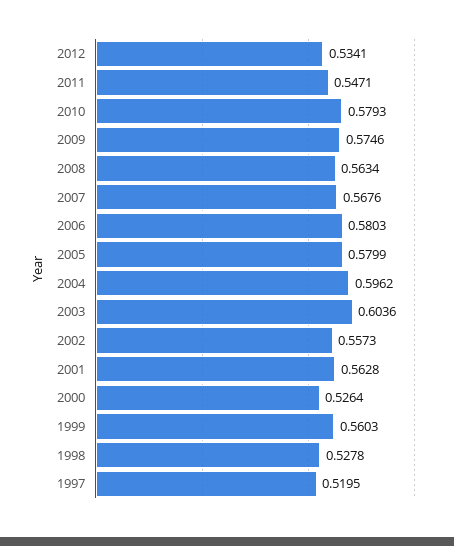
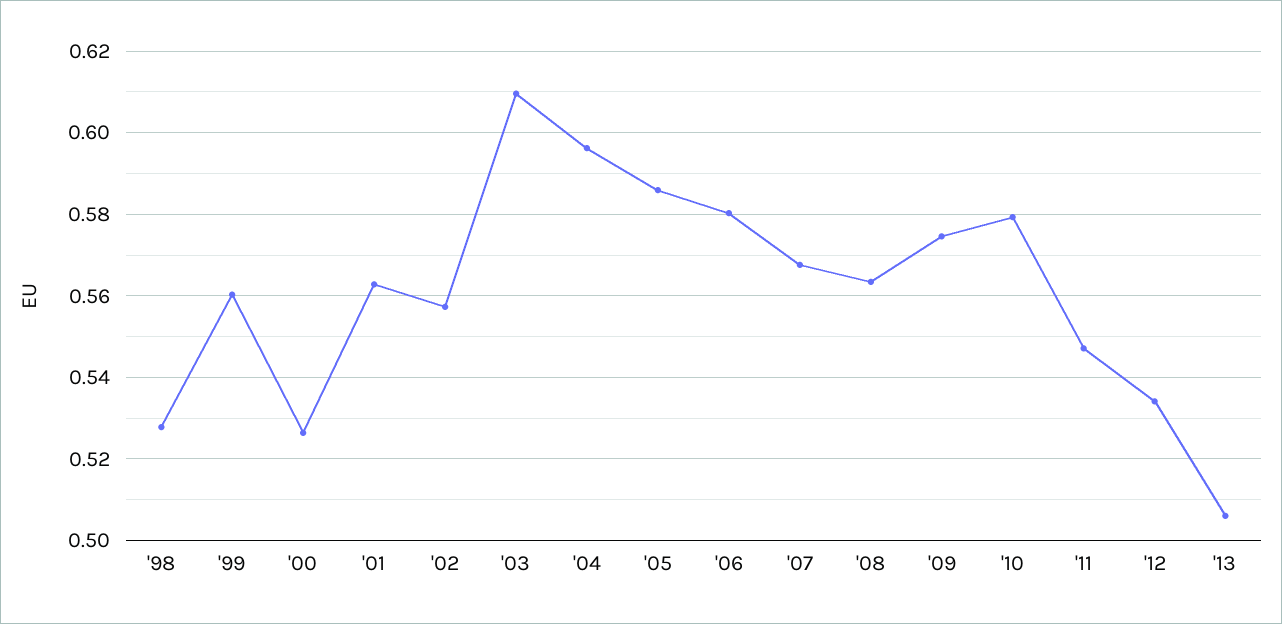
2005: 0.5799 -> 0.586
2003: 0.6036 -> 0.61
1997: 0.5195 -> none
'13: none -> 0.506

